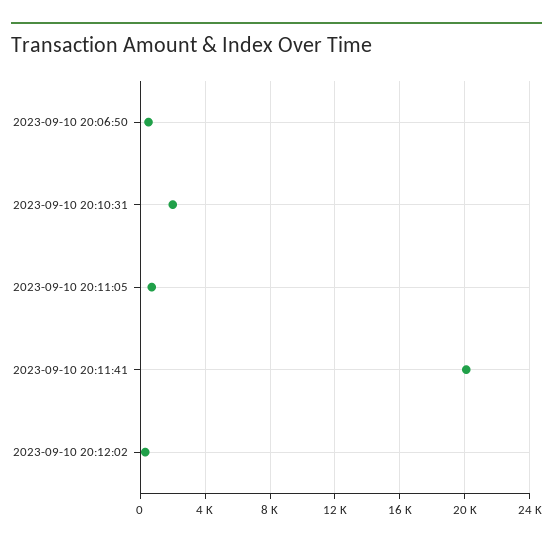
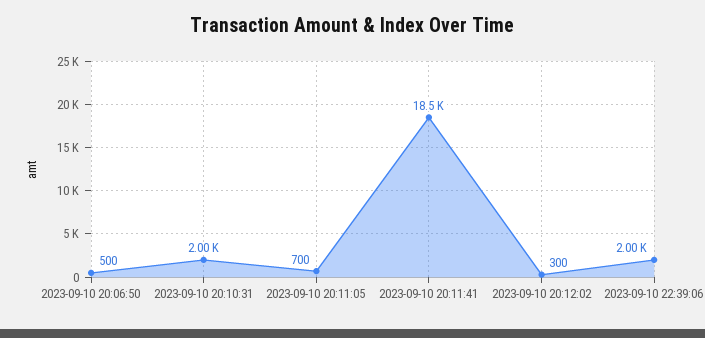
2023-09-10 20:11:41: 20000 -> 18500
2023-09-10 22:39:06: none -> 2000

